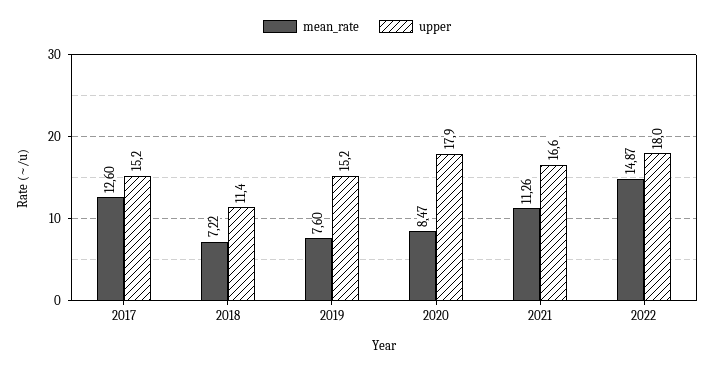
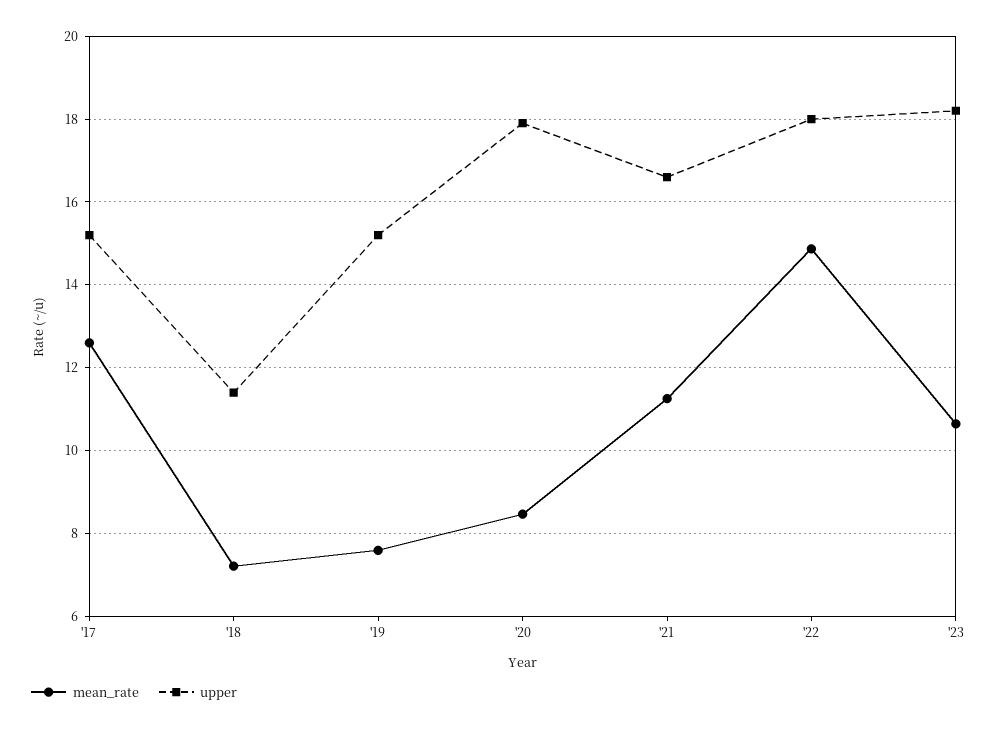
mean_rate, '23: none -> 10.6
upper, '23: none -> 18.2

